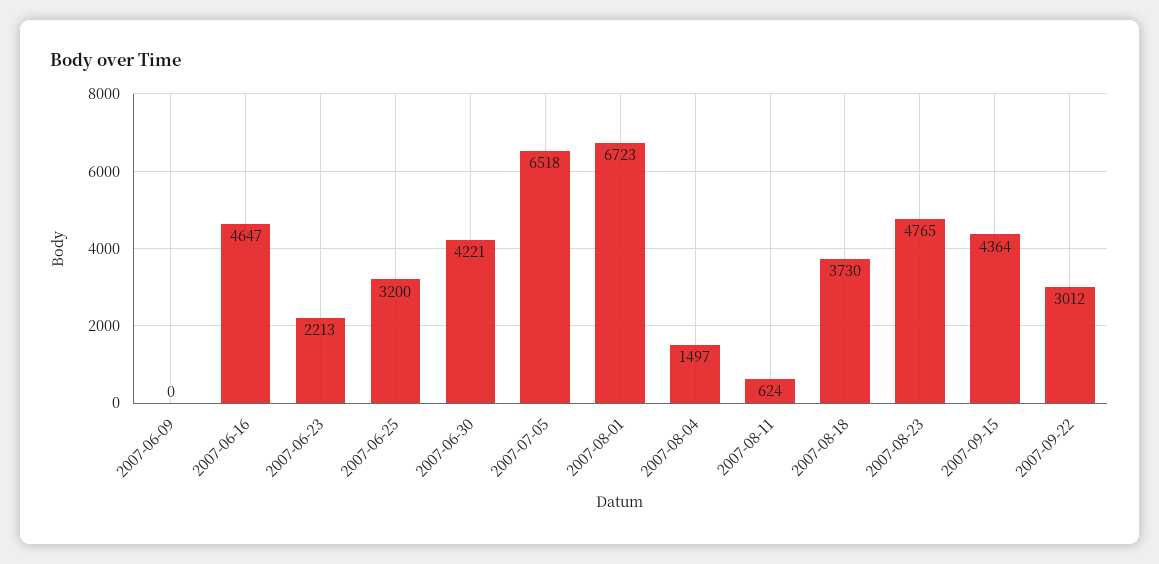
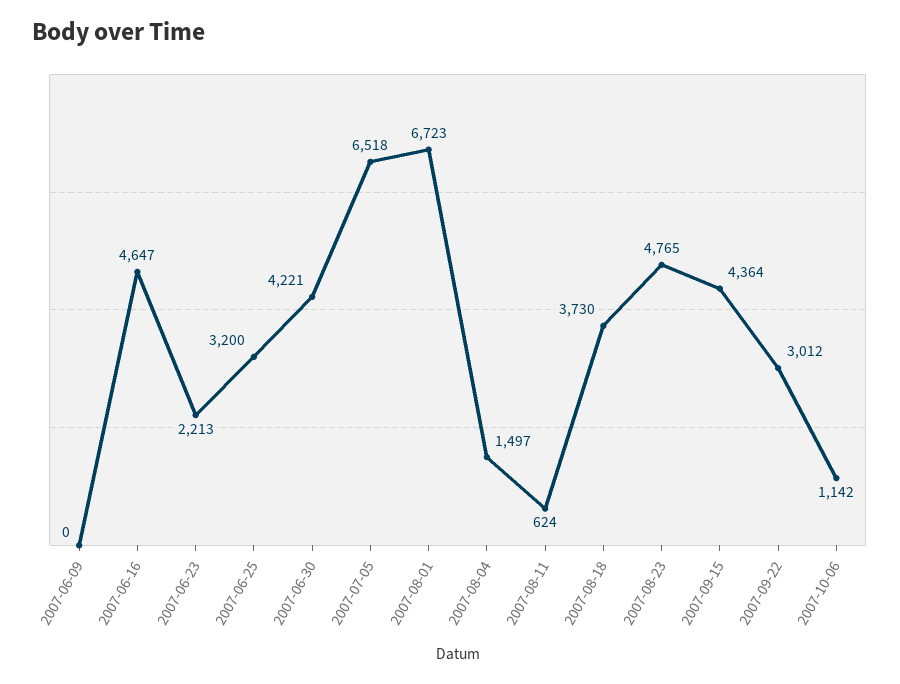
2007-10-06: none -> 1142

